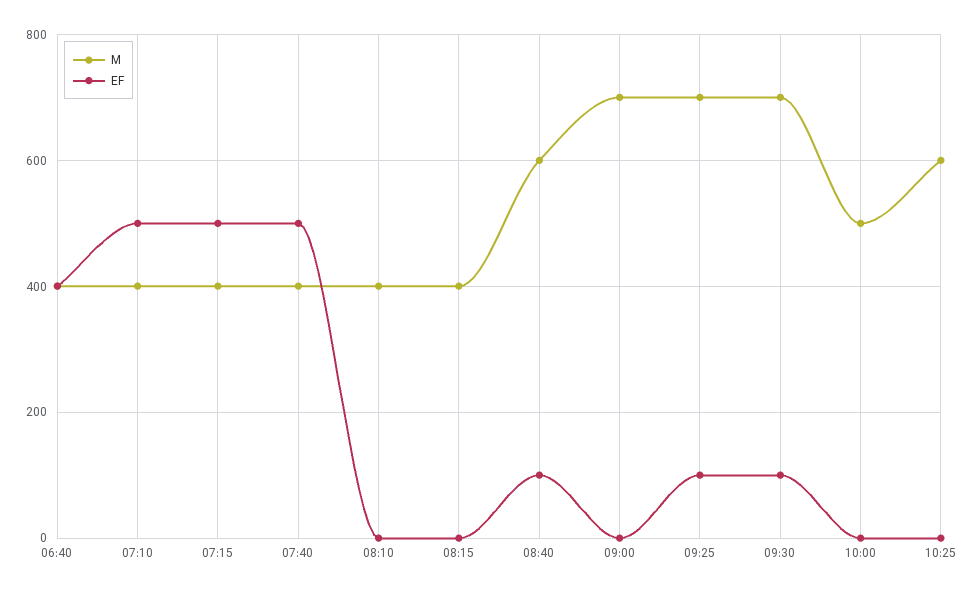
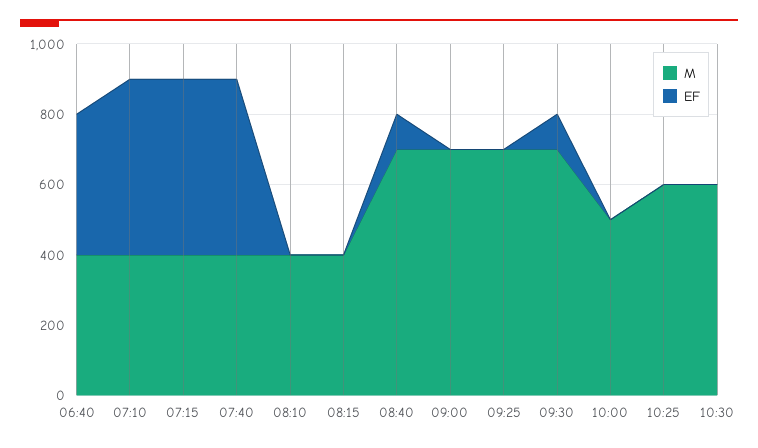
M, 08:40: 600 -> 700
EF, 09:25: 100 -> 0
M, 10:30: none -> 600
EF, 10:30: none -> 0

